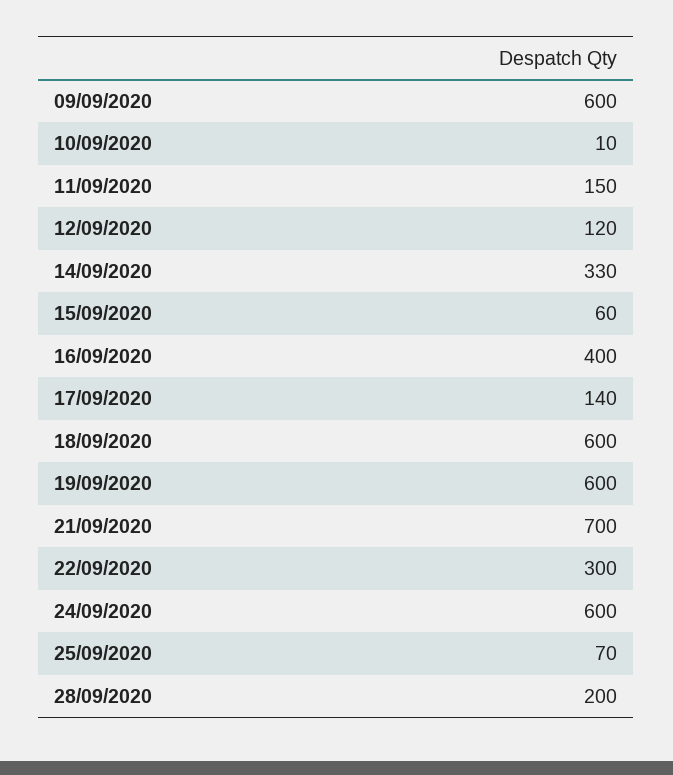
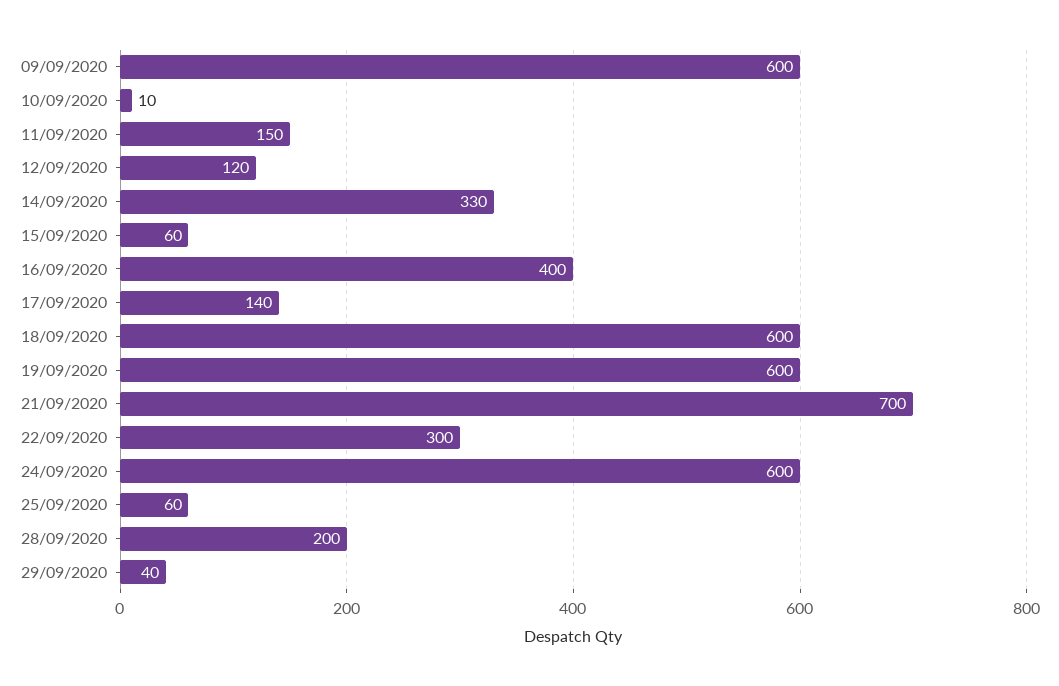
25/09/2020: 70 -> 60
29/09/2020: none -> 40

